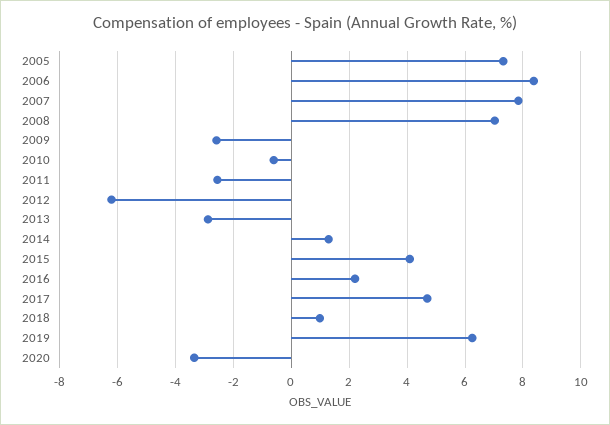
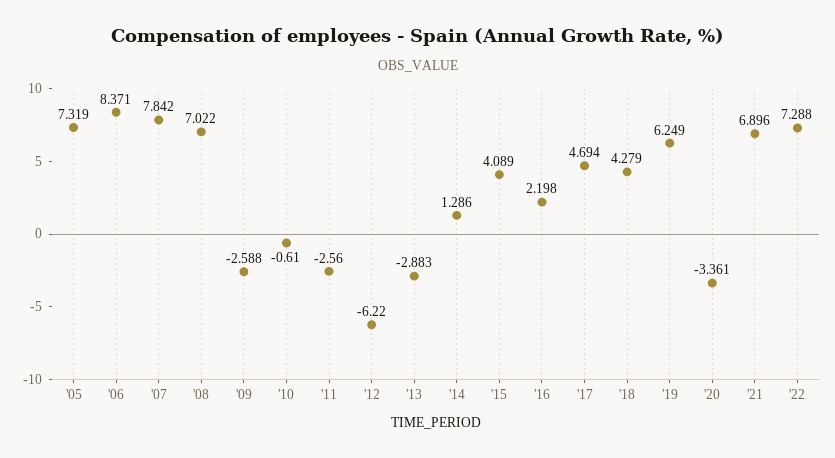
2018: 1 -> 4.279
'21: none -> 6.896
'22: none -> 7.288

